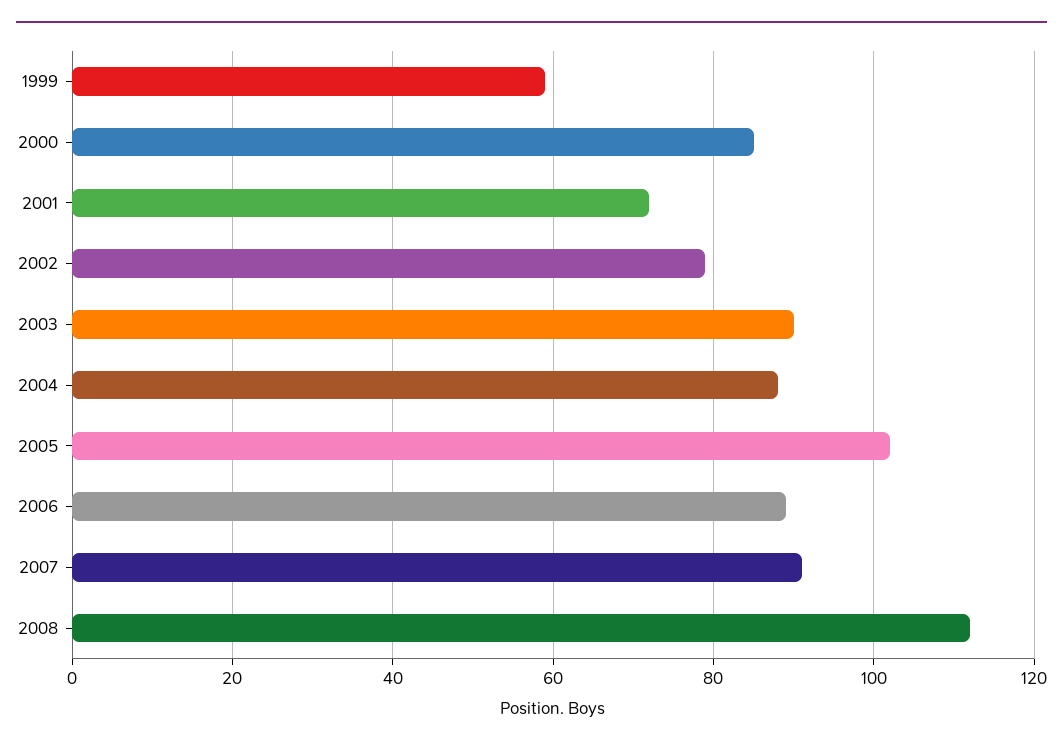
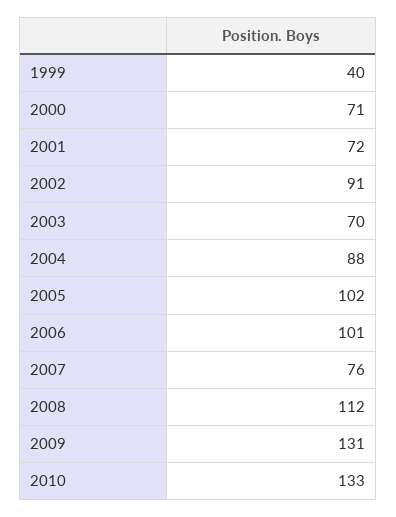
1999: 60 -> 40
2000: 85 -> 71
2002: 80 -> 91
2003: 90 -> 70
2006: 90 -> 101
2007: 90 -> 76
2009: none -> 131
2010: none -> 133

